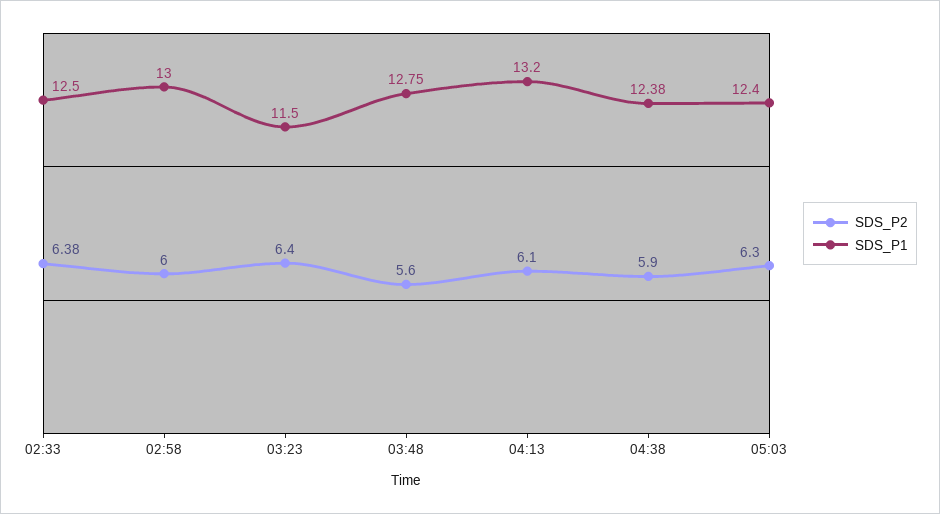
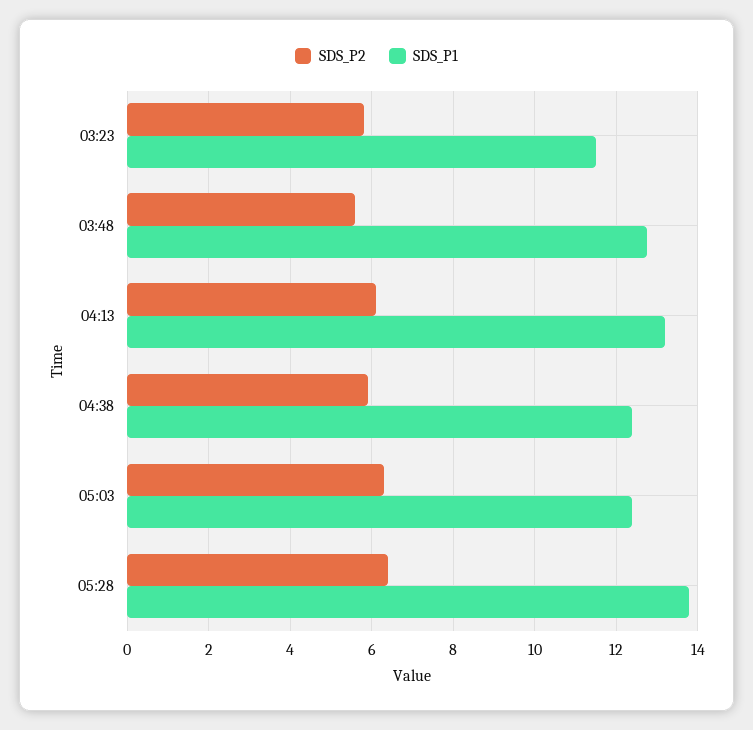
SDS_P2, 02:33: 6.38 -> none
SDS_P1, 02:33: 12.5 -> none
SDS_P2, 02:58: 6 -> none
SDS_P1, 02:58: 13 -> none
SDS_P2, 03:23: 6.4 -> 5.8
SDS_P2, 05:28: none -> 6.4
SDS_P1, 05:28: none -> 13.8

